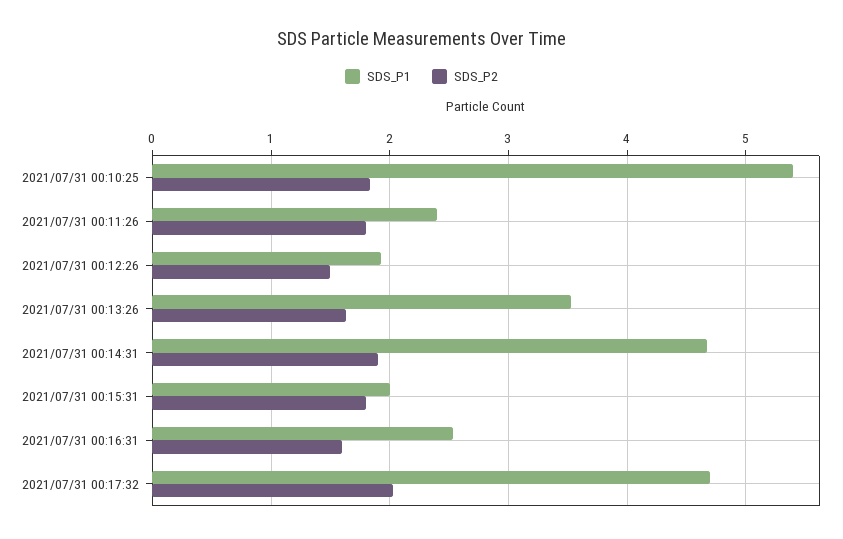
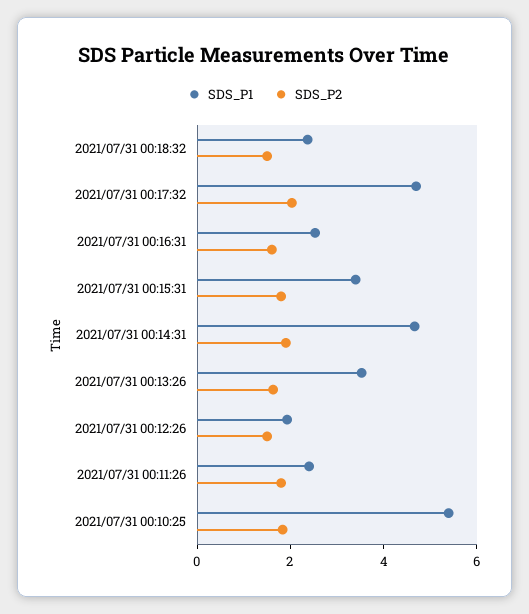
SDS_P1, 2021/07/31 00:15:31: 2 -> 3.5
SDS_P1, 2021/07/31 00:18:32: none -> 2.5
SDS_P2, 2021/07/31 00:18:32: none -> 1.5

